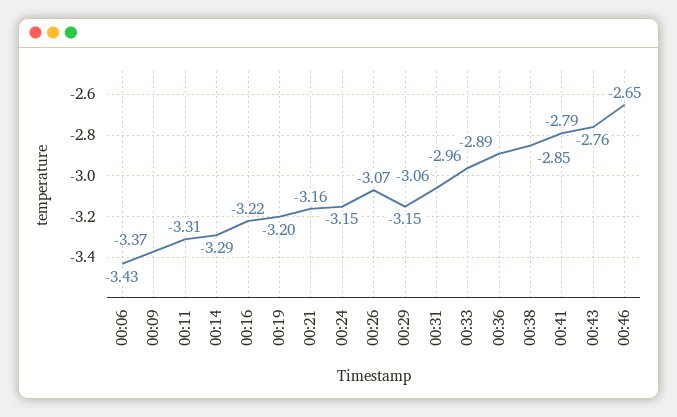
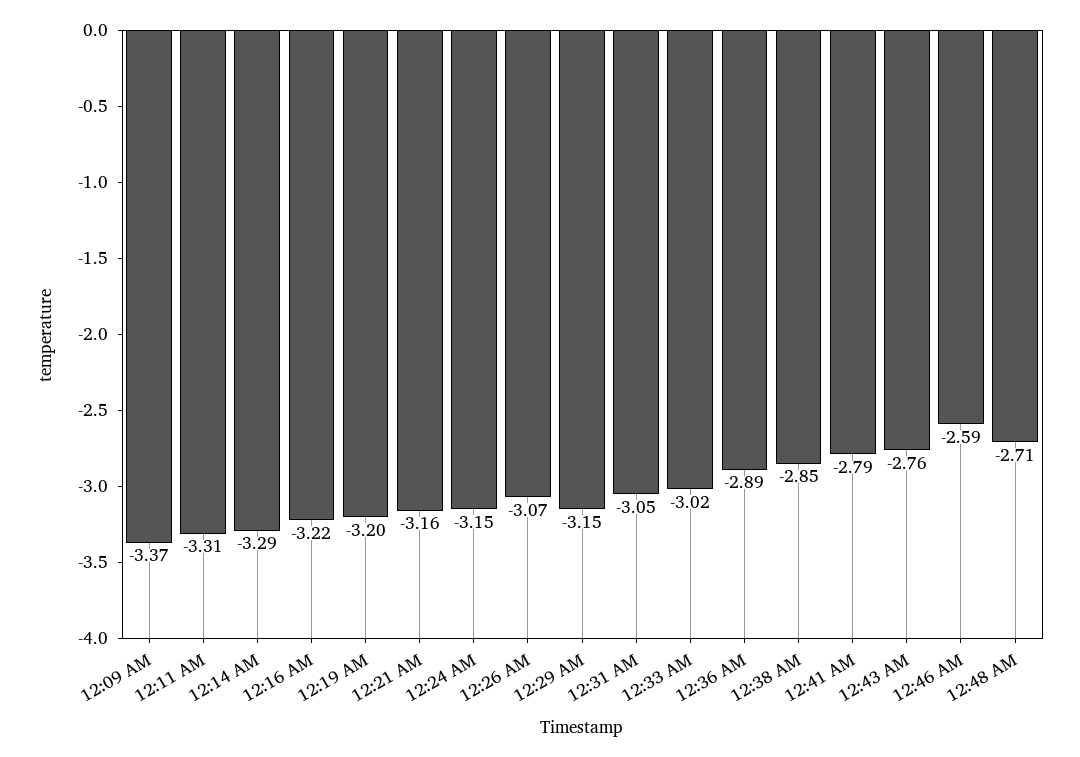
00:06: -3.43 -> none
00:31: -3.06 -> -3.05
00:33: -2.96 -> -3.02
00:46: -2.65 -> -2.59
12:48 AM: none -> -2.71

